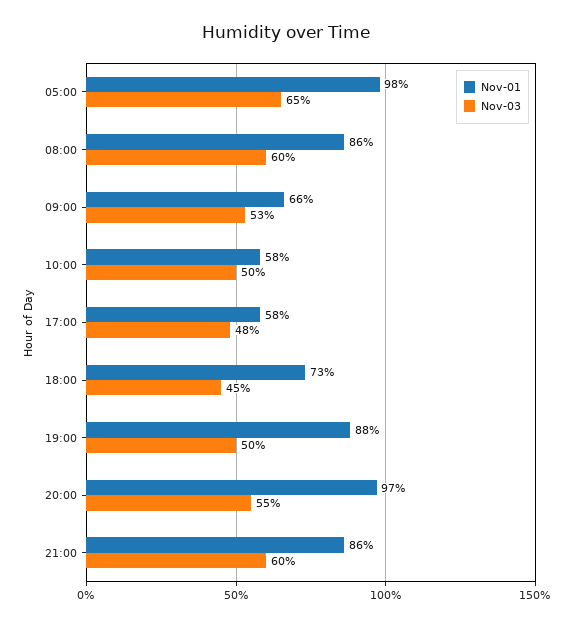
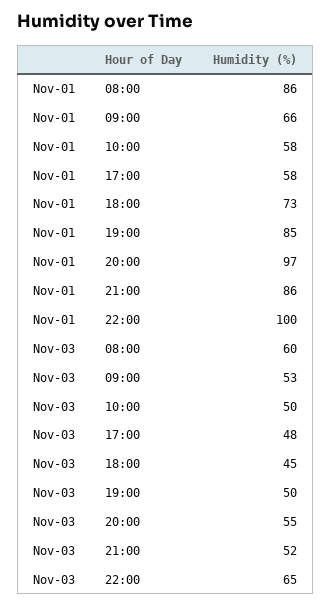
Nov-01, 05:00: 98 -> none
Nov-03, 05:00: 65 -> none
Nov-01, 19:00: 88 -> 85
Nov-03, 21:00: 60 -> 52
Nov-01, 22:00: none -> 100
Nov-03, 22:00: none -> 65

